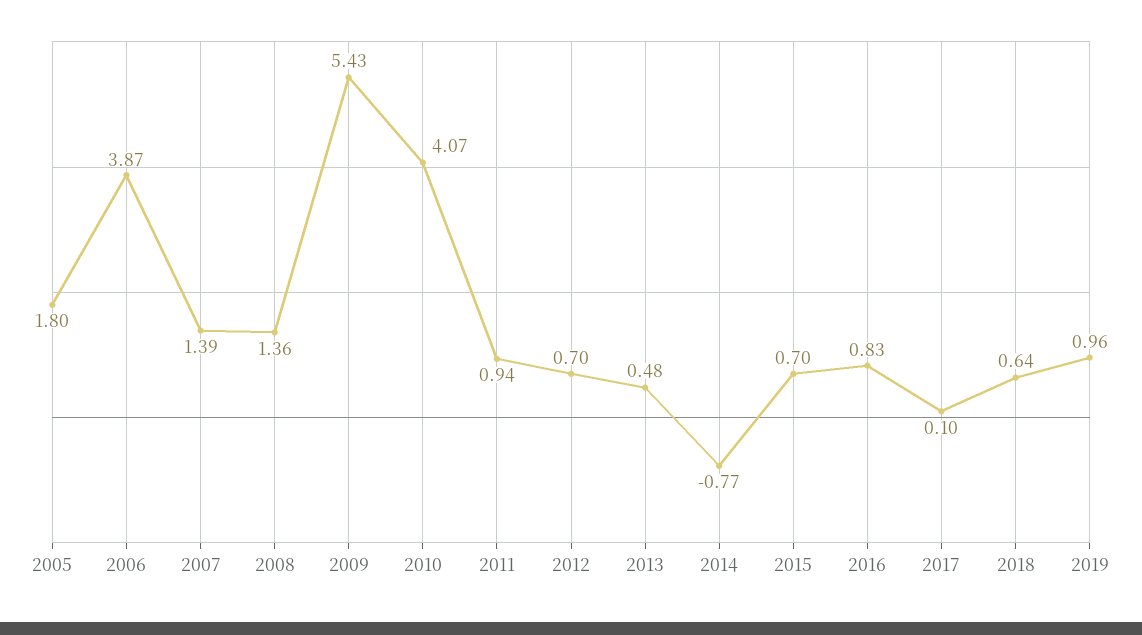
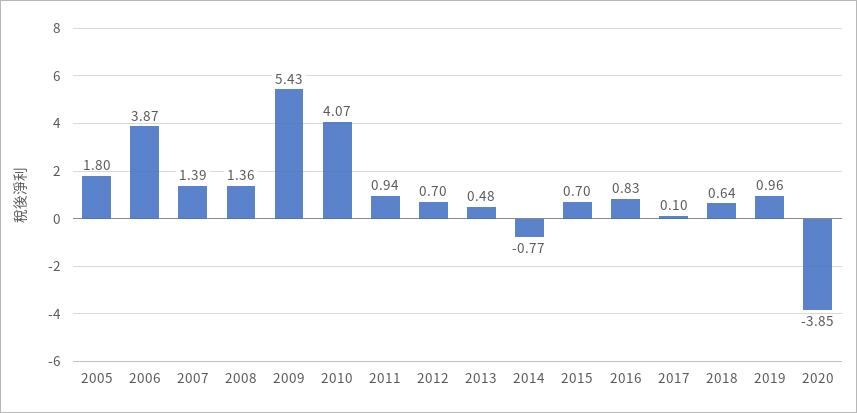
2020: none -> -3.85

